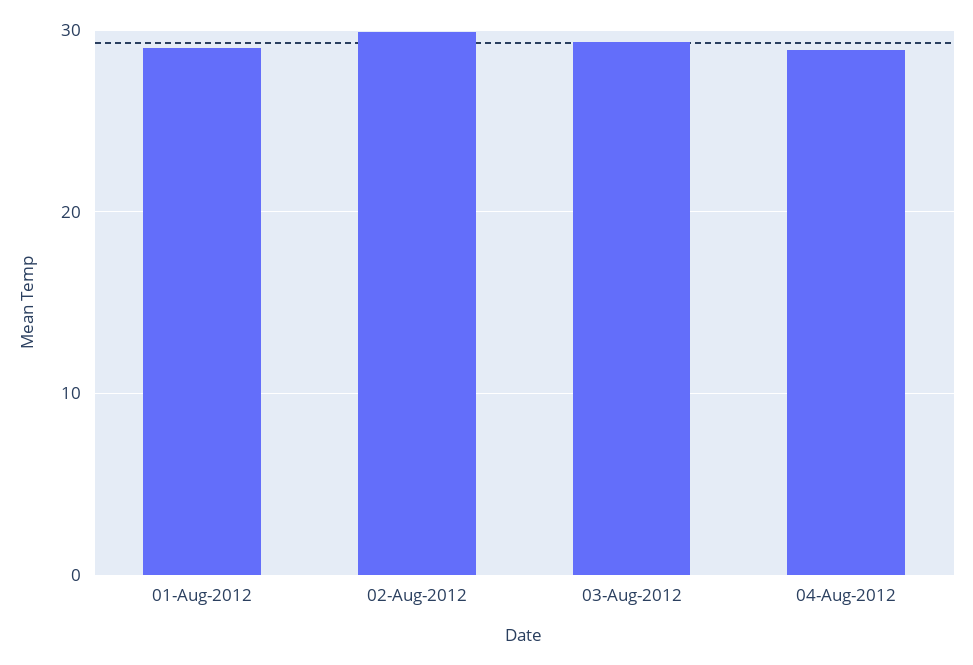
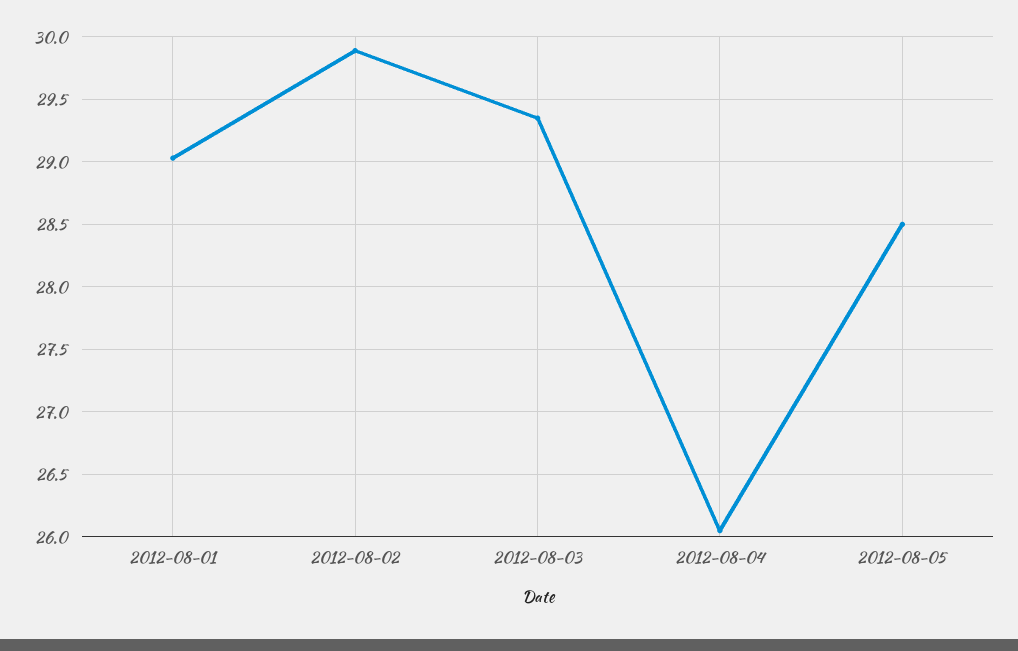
04-Aug-2012: 29 -> 26.05
2012-08-05: none -> 28.5

